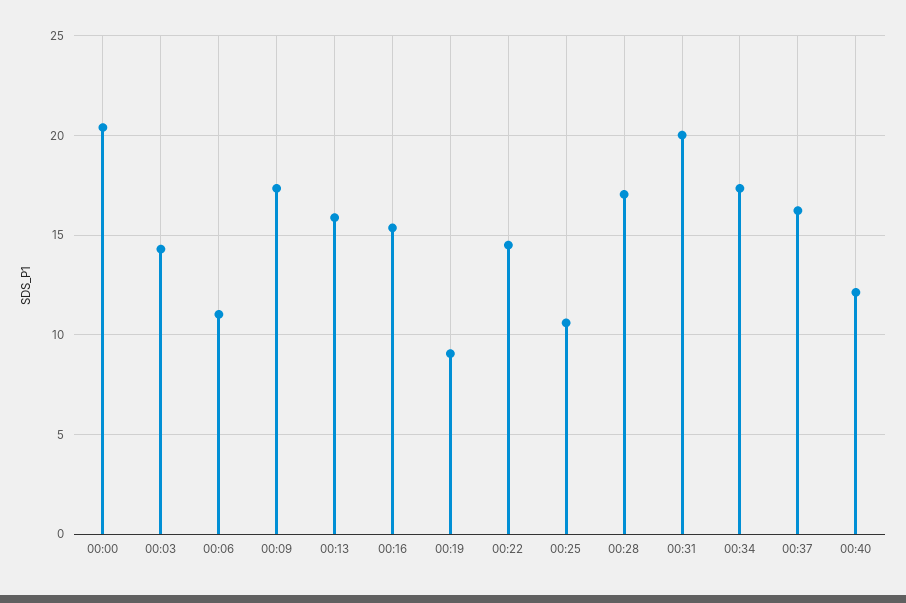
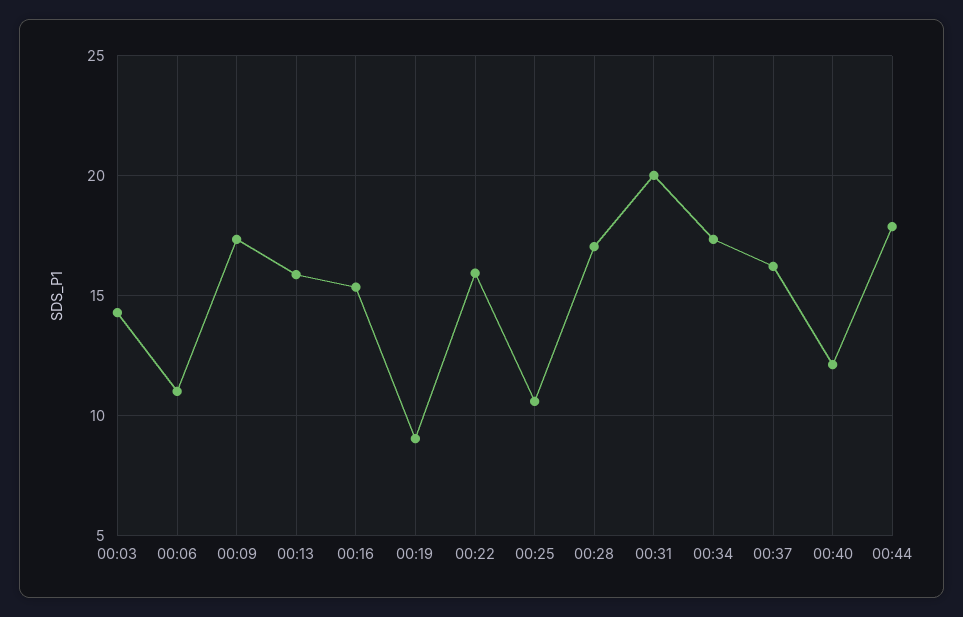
00:00: 20.5 -> none
00:22: 14.5 -> 16
00:44: none -> 18

